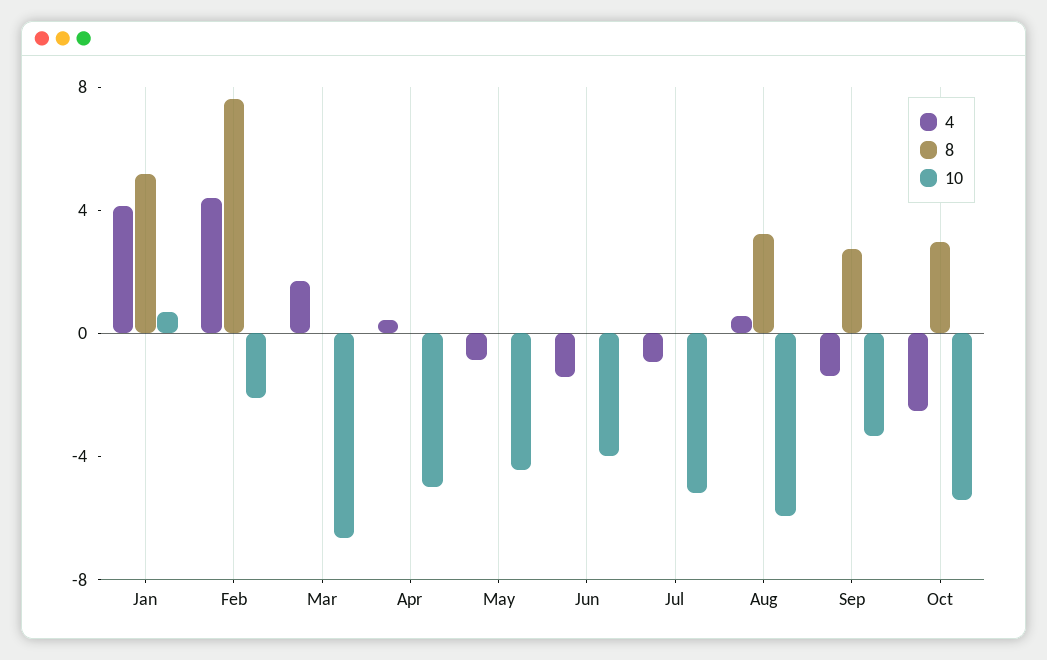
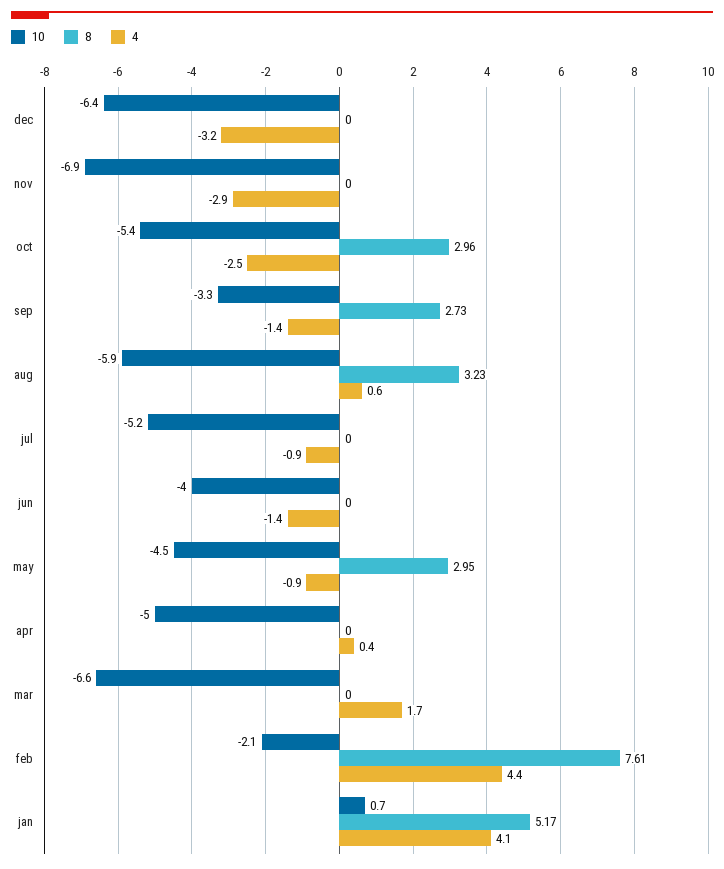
8, May: 0 -> 2.95
10, dec: none -> -6.4
8, dec: none -> 0
4, dec: none -> -3.2
10, nov: none -> -6.9
8, nov: none -> 0
4, nov: none -> -2.9

